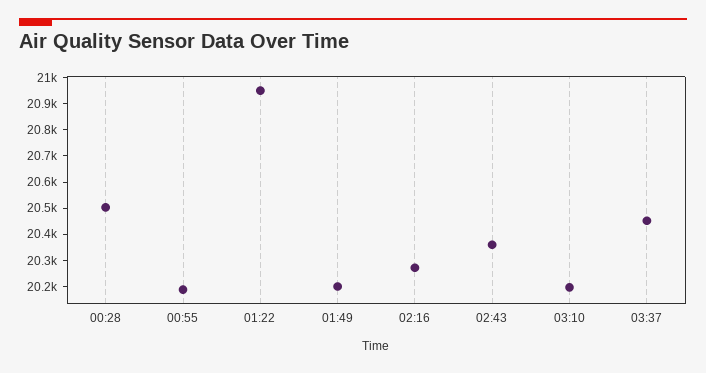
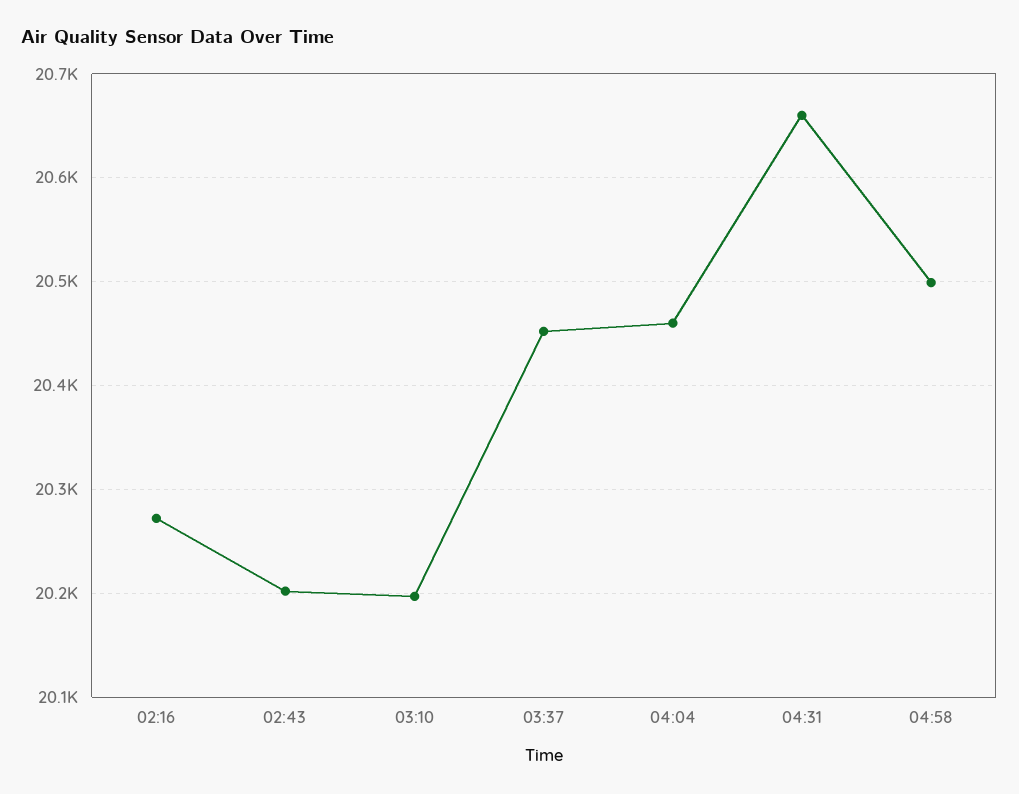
00:28: 20500 -> none
00:55: 20200 -> none
01:22: 20950 -> none
01:49: 20200 -> none
02:43: 20350 -> 20200
04:04: none -> 20460
04:31: none -> 20660
04:58: none -> 20500

